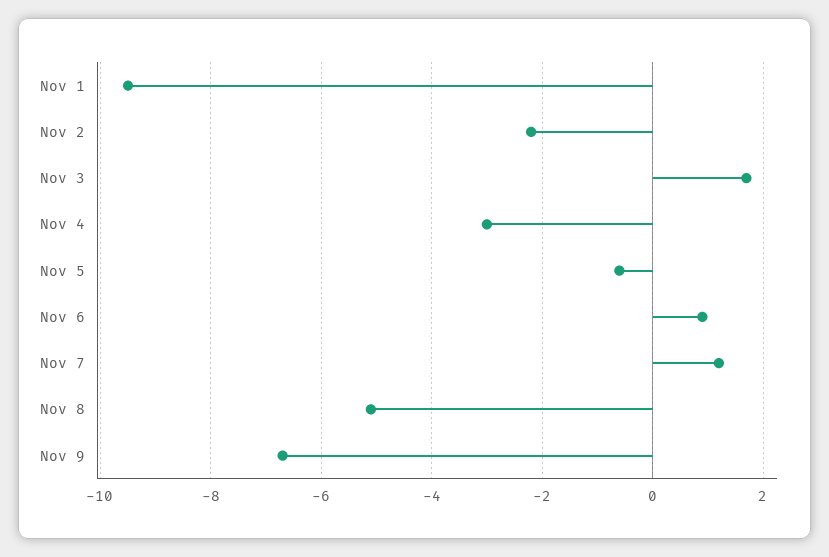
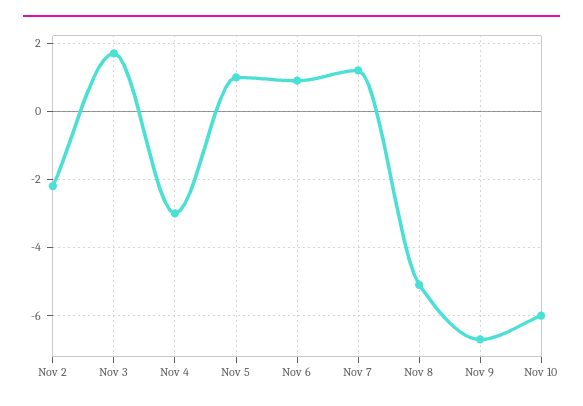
Nov 1: -9.5 -> none
Nov 5: -0.5 -> 1
Nov 10: none -> -6

